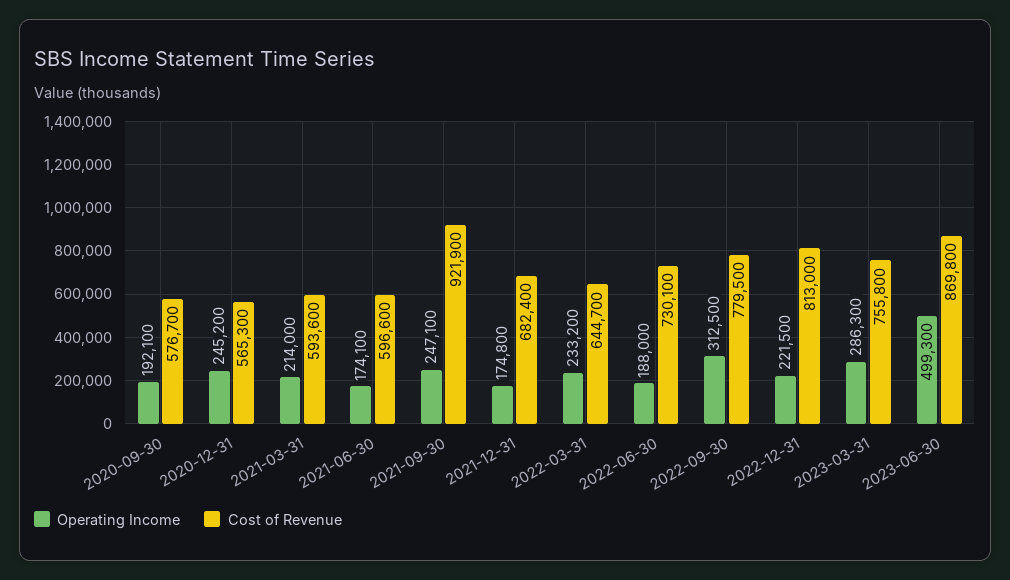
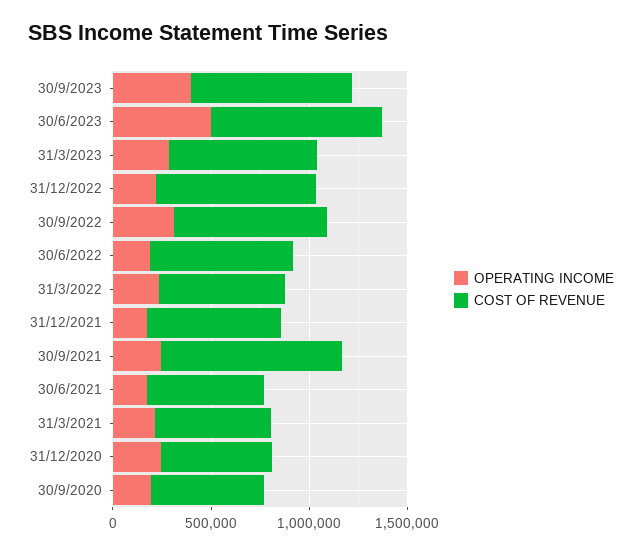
Operating Income, 30/9/2023: none -> 400000
Cost of Revenue, 30/9/2023: none -> 800000

